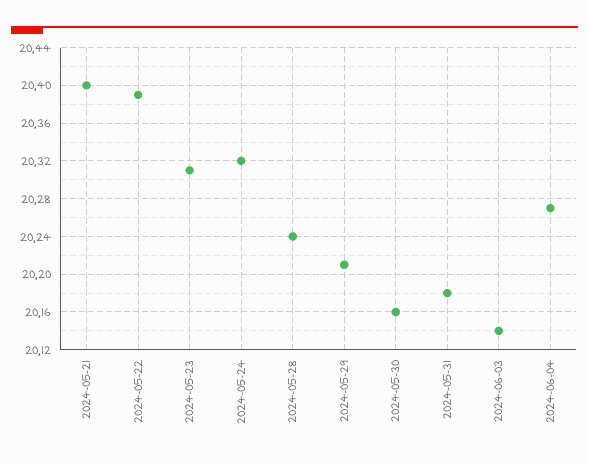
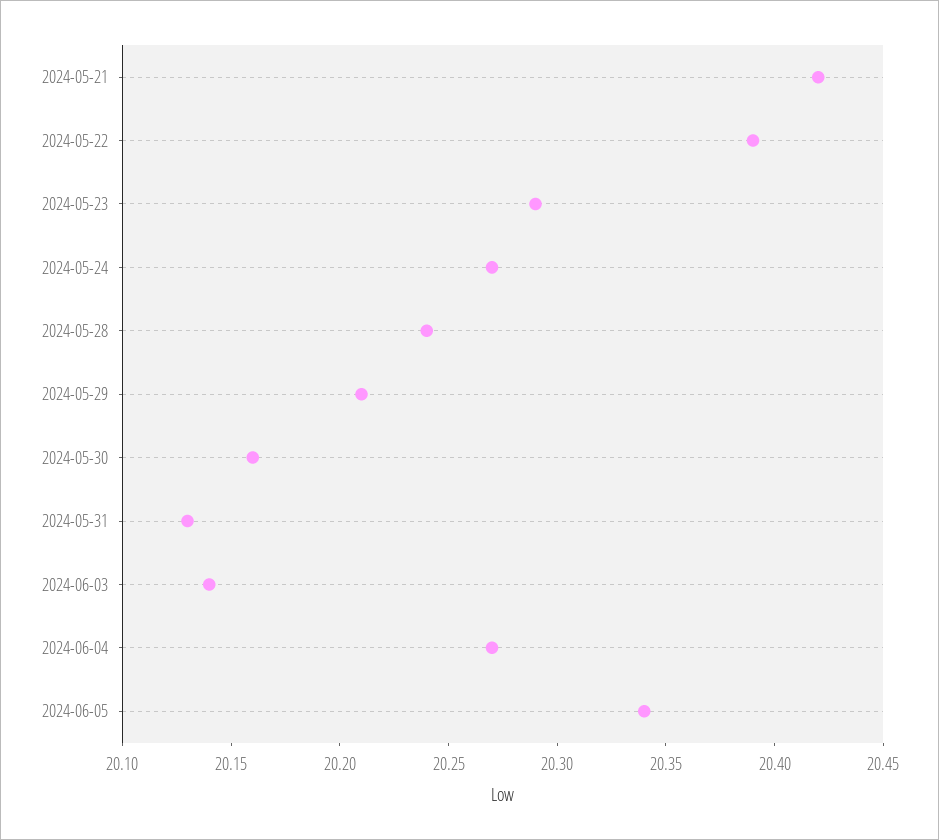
2024-05-21: 20.4 -> 20.42
2024-05-23: 20.31 -> 20.29
2024-05-24: 20.32 -> 20.27
2024-05-31: 20.18 -> 20.13
2024-06-05: none -> 20.34

